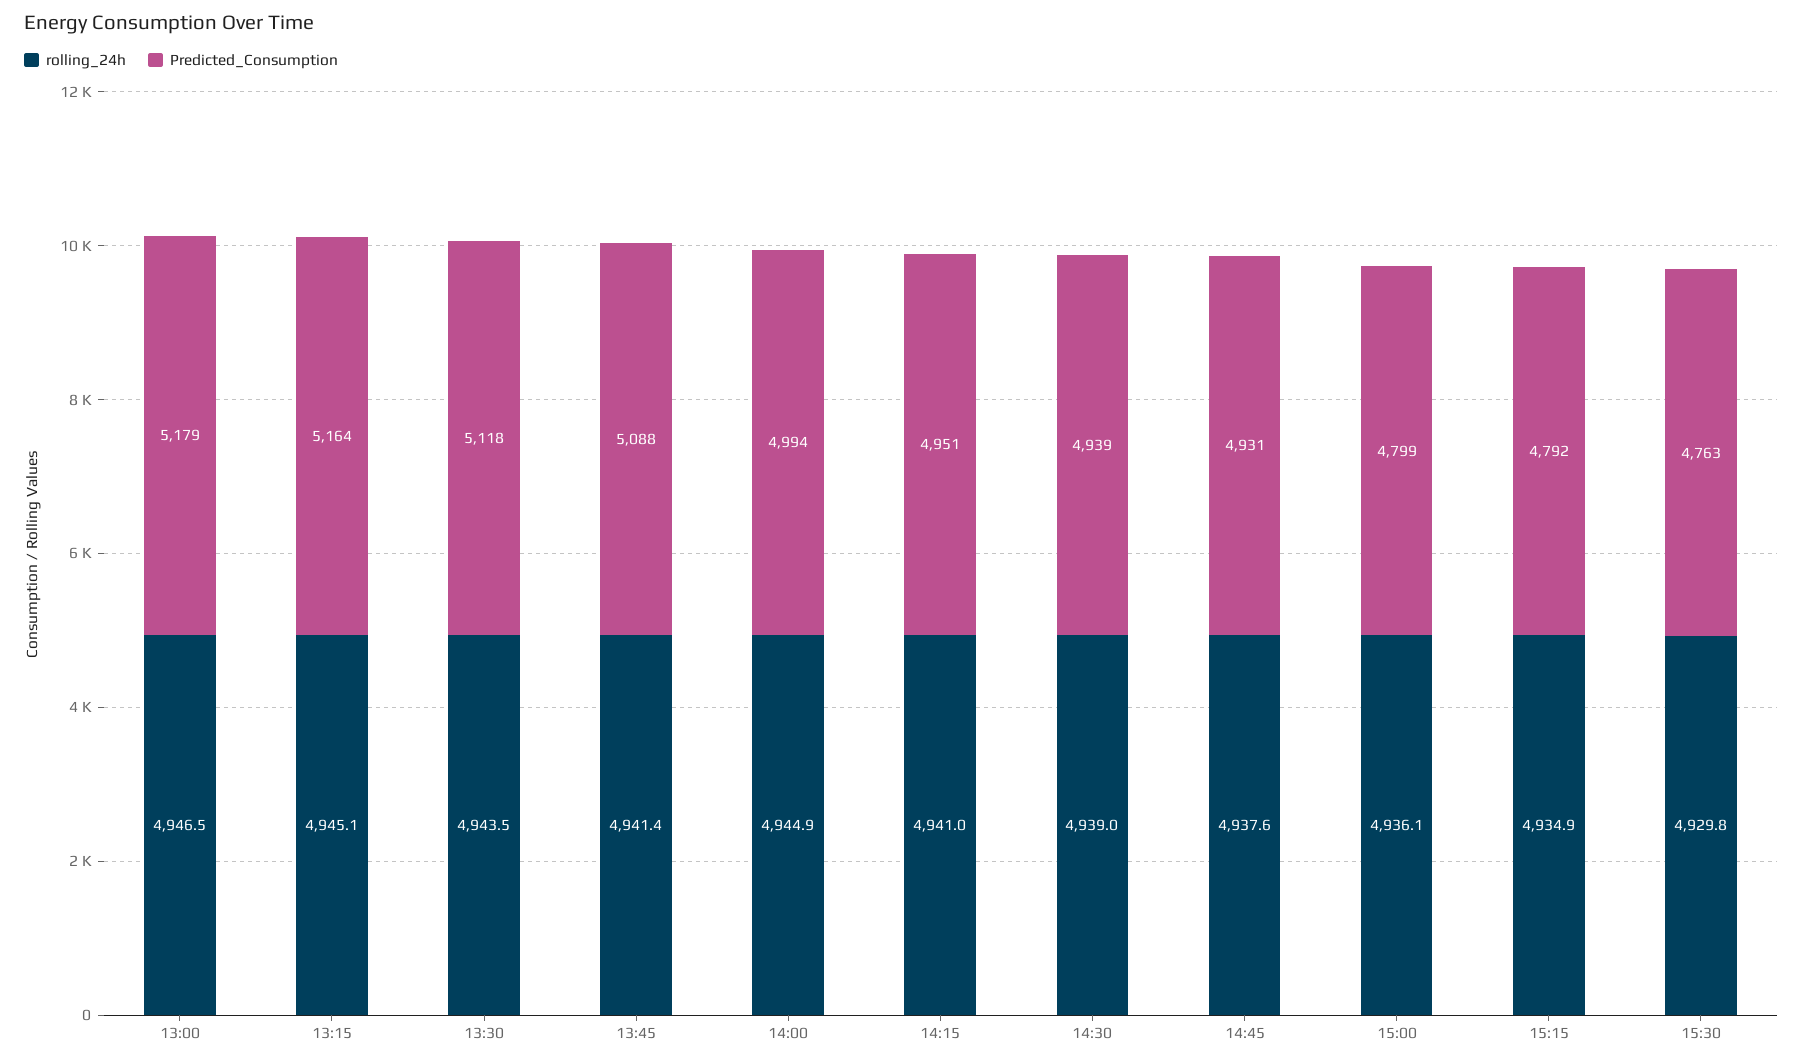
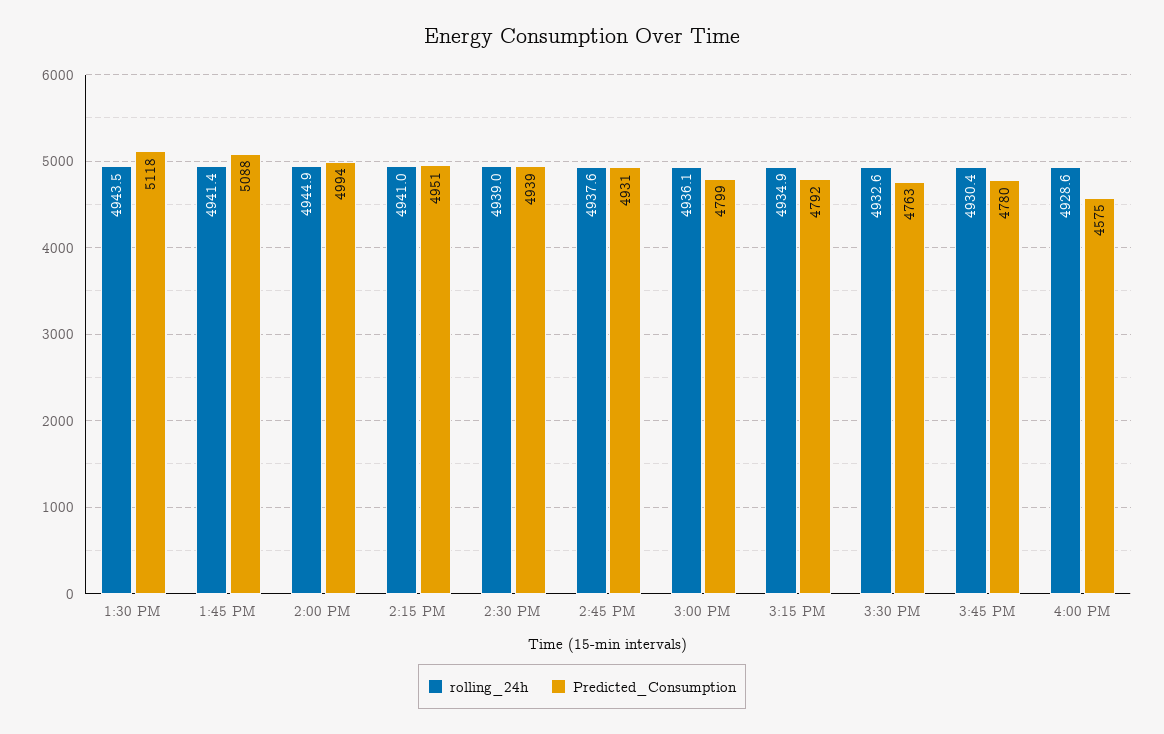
rolling_24h, 13:00: 4946.5 -> none
Predicted_Consumption, 13:00: 5179 -> none
rolling_24h, 13:15: 4945.1 -> none
Predicted_Consumption, 13:15: 5164 -> none
rolling_24h, 15:30: 4929.8 -> 4932.6
rolling_24h, 3:45 PM: none -> 4930.4
Predicted_Consumption, 3:45 PM: none -> 4780
rolling_24h, 4:00 PM: none -> 4928.6
Predicted_Consumption, 4:00 PM: none -> 4575

